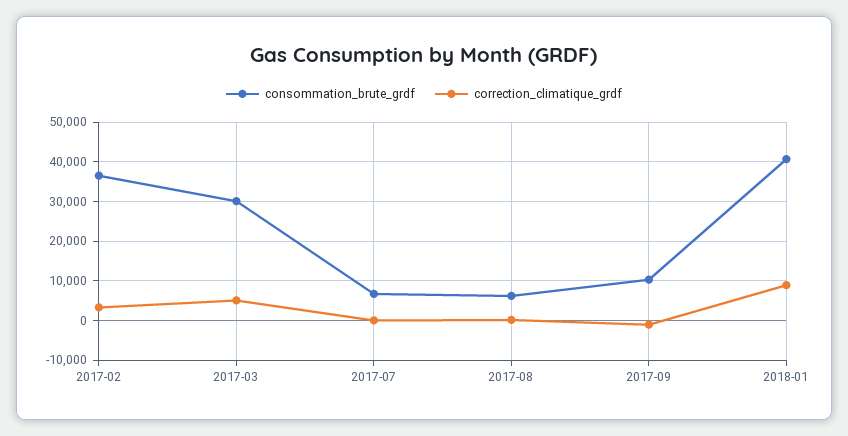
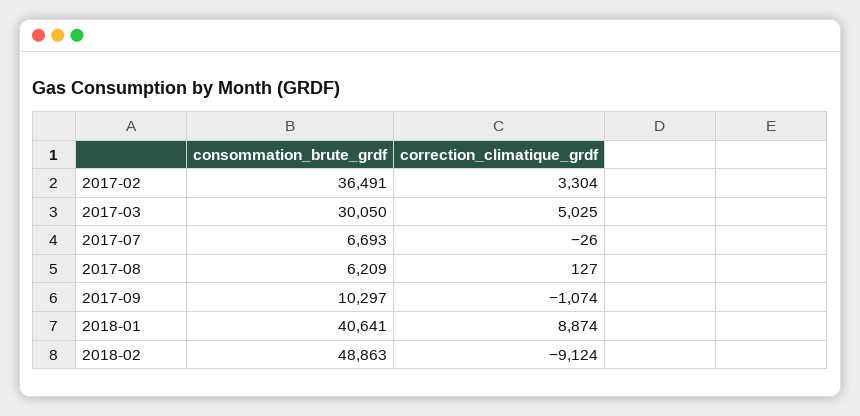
consommation_brute_grdf, 2018-02: none -> 48863
correction_climatique_grdf, 2018-02: none -> -9124

